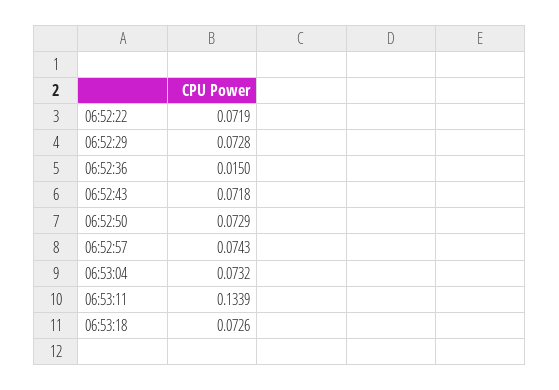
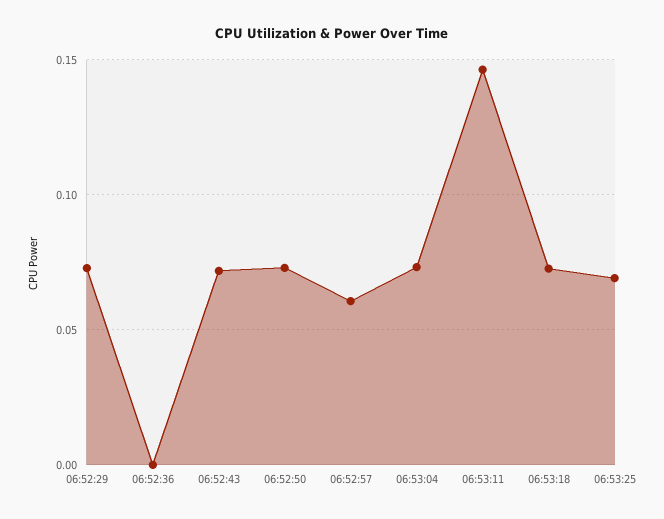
06:52:22: 0.0719 -> none
06:52:36: 0.015 -> 0
06:52:57: 0.0743 -> 0.06
06:53:11: 0.1339 -> 0.145
06:53:25: none -> 0.07

